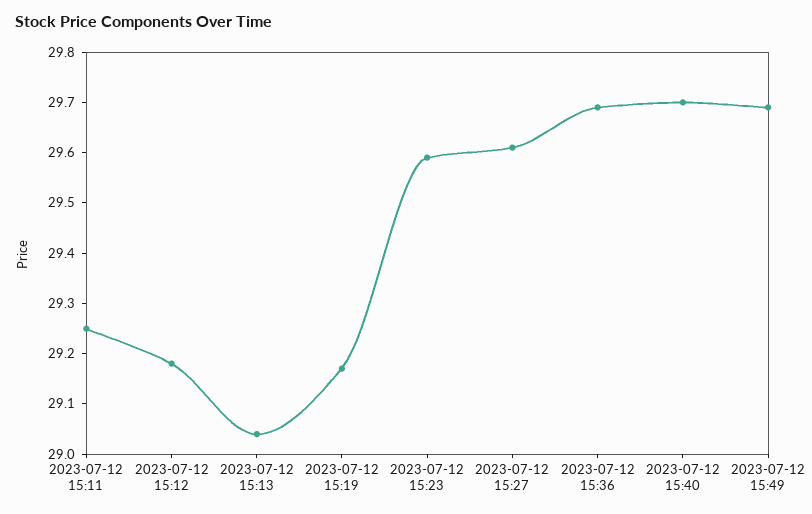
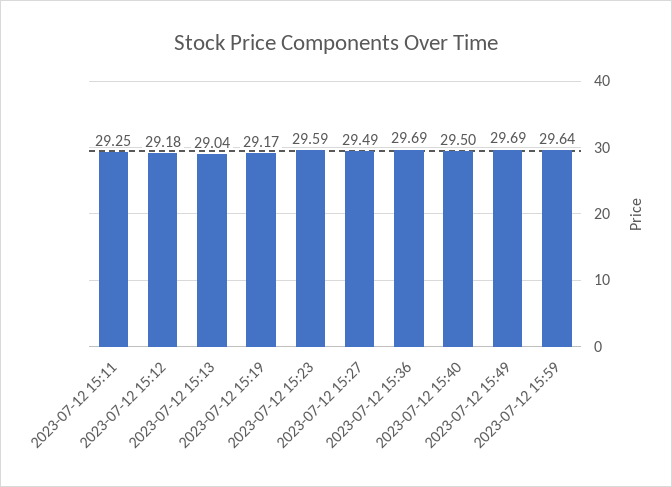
2023-07-12 15:27: 29.6 -> 29.49
2023-07-12 15:40: 29.7 -> 29.5
2023-07-12 15:59: none -> 29.64

